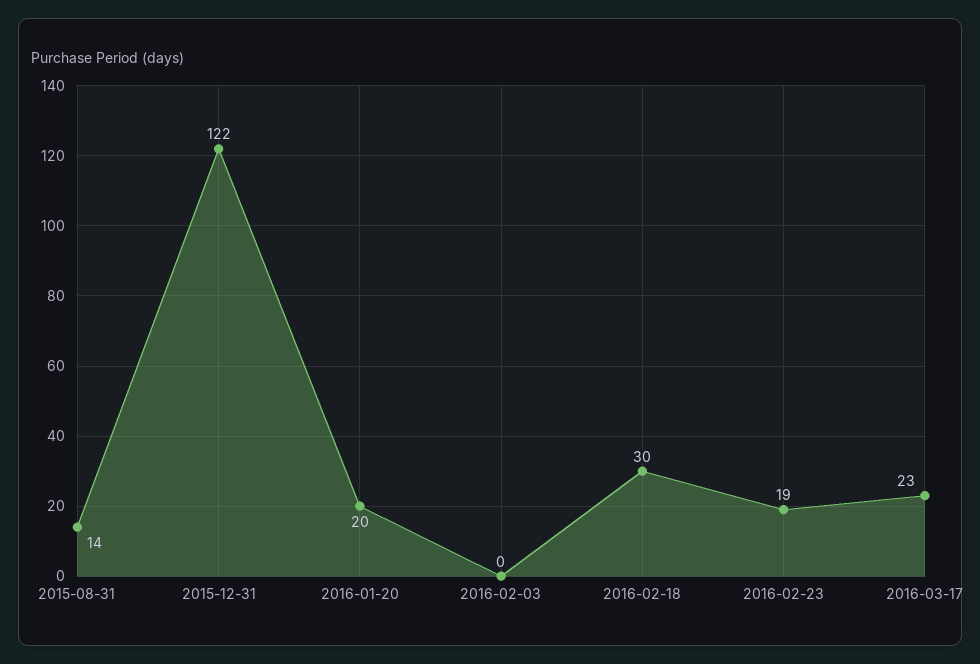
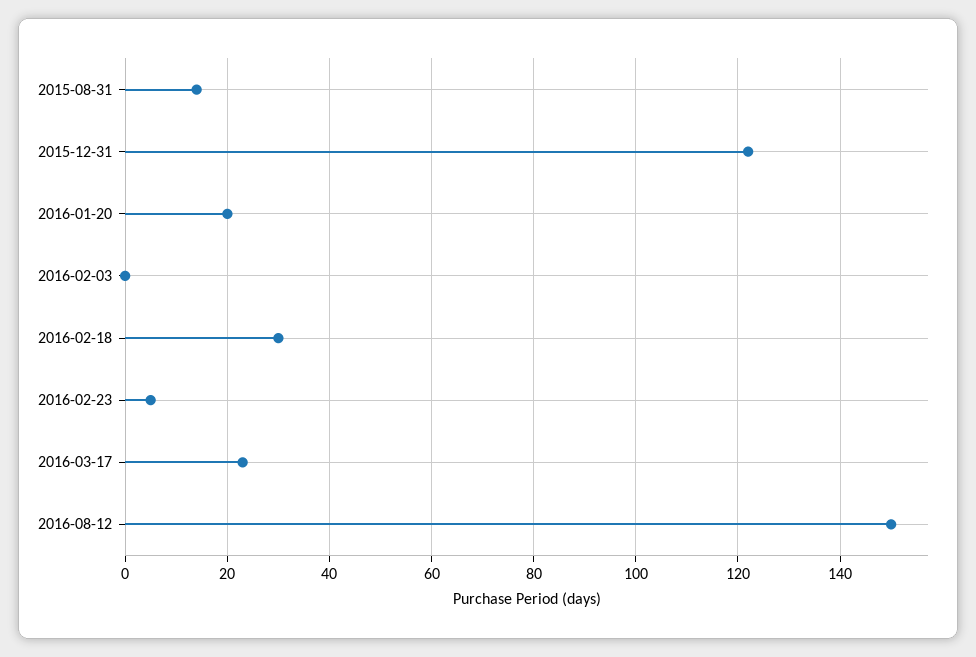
2016-02-23: 19 -> 5
2016-08-12: none -> 150

